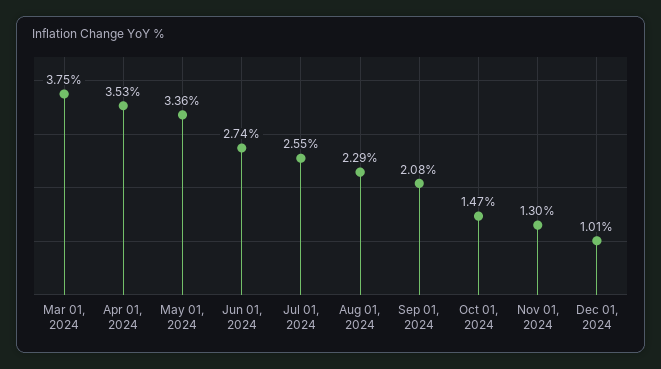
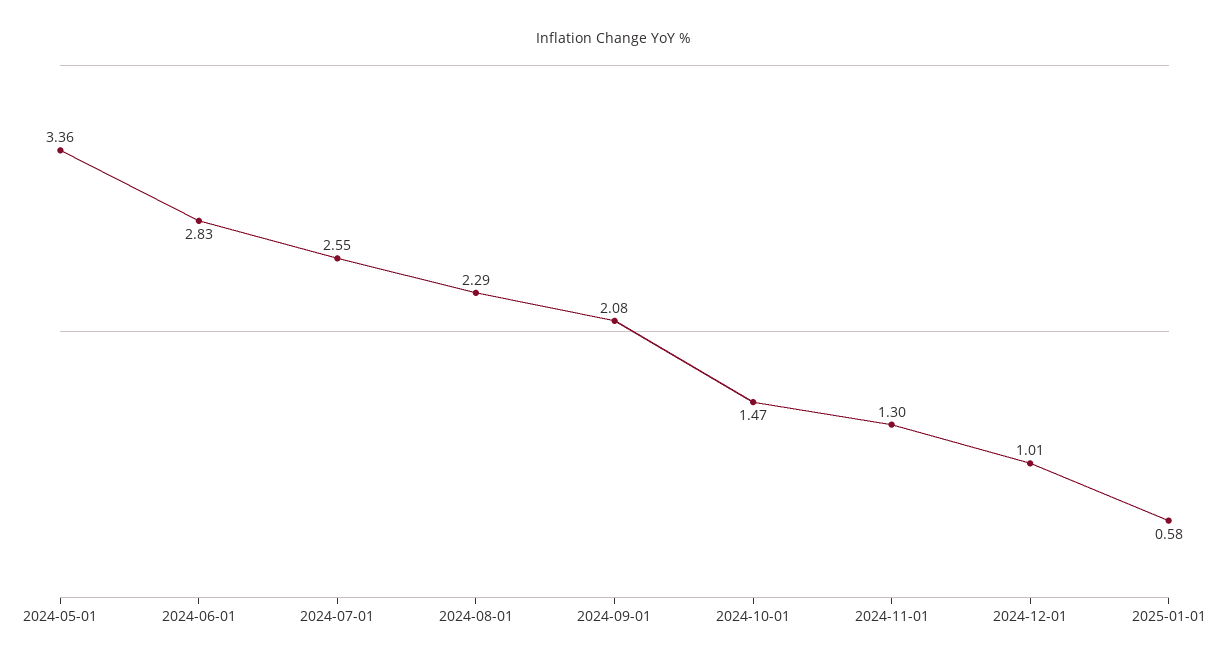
Mar 01, 2024: 3.75 -> none
Apr 01, 2024: 3.53 -> none
Jun 01, 2024: 2.74 -> 2.83
2025-01-01: none -> 0.58

